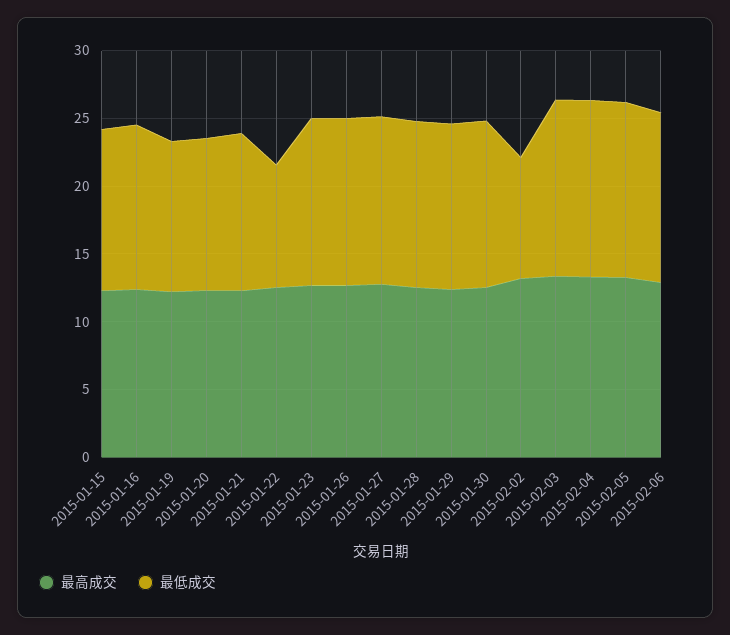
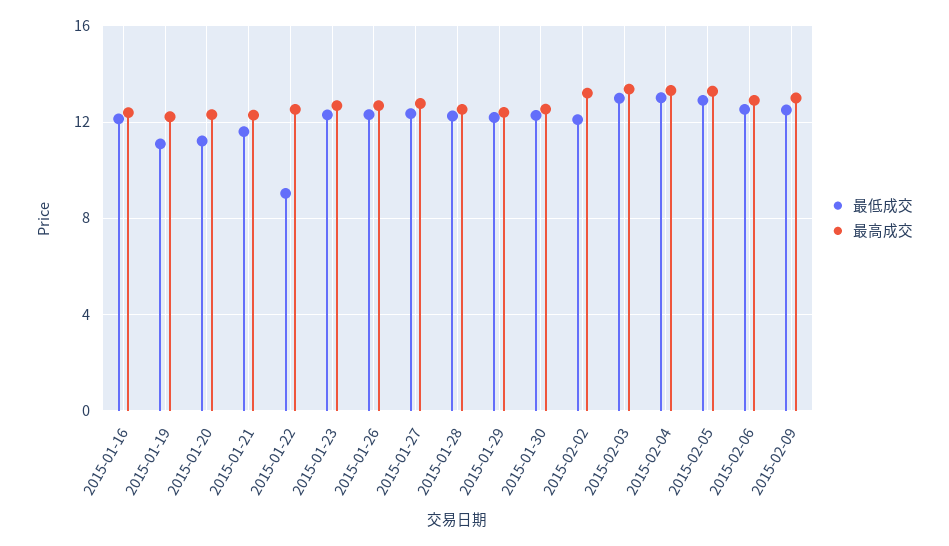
最高成交, 2015-01-15: 12 -> none
最低成交, 2015-01-15: 12 -> none
最低成交, 2015-02-02: 9 -> 12
最低成交, 2015-02-09: none -> 12.5
最高成交, 2015-02-09: none -> 13

